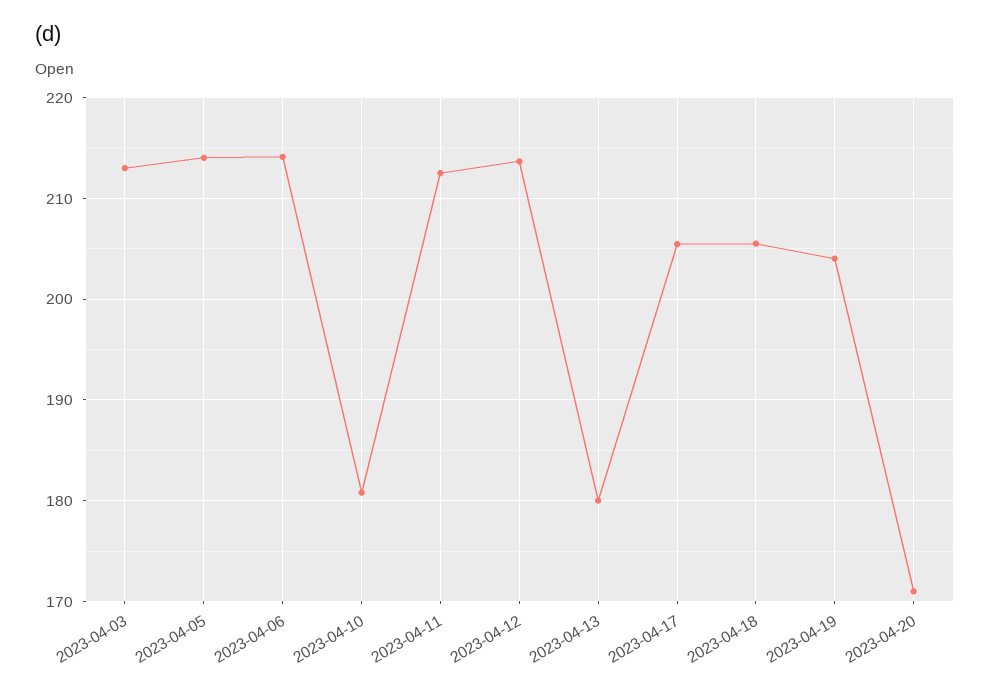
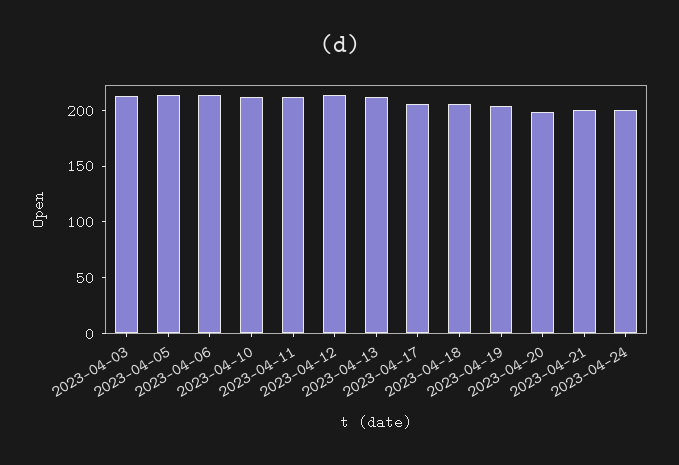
2023-04-10: 181 -> 210
2023-04-13: 180 -> 210
2023-04-20: 171 -> 200
2023-04-21: none -> 200
2023-04-24: none -> 200

